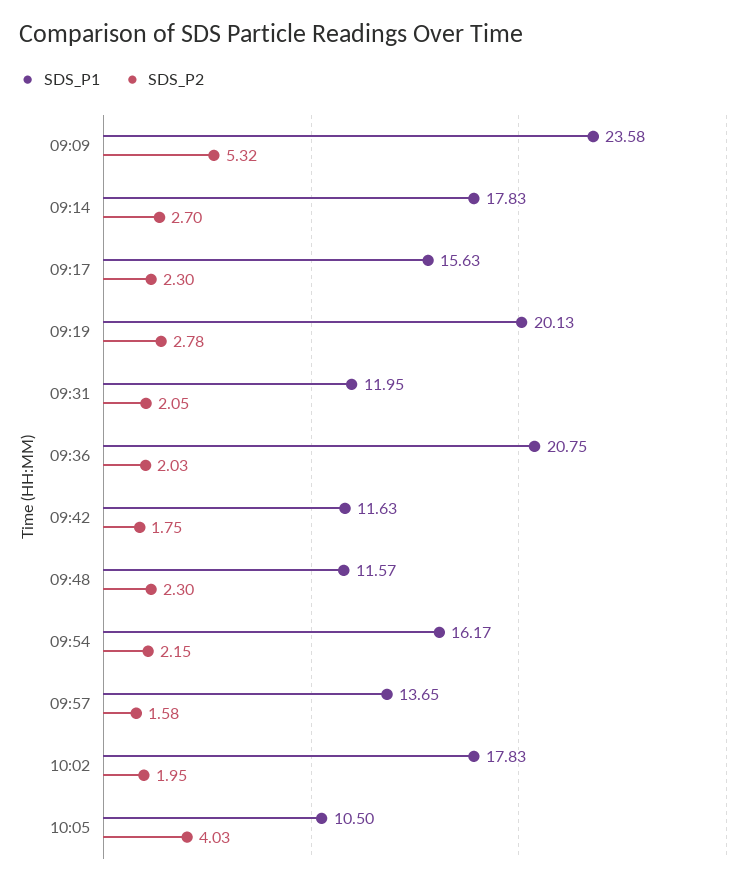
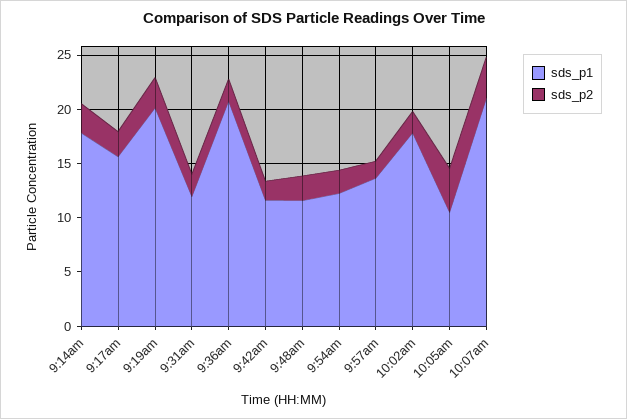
SDS_P1, 09:09: 23.58 -> none
SDS_P2, 09:09: 5.32 -> none
SDS_P1, 09:54: 16.17 -> 12
SDS_P1, 10:07am: none -> 21
SDS_P2, 10:07am: none -> 4

